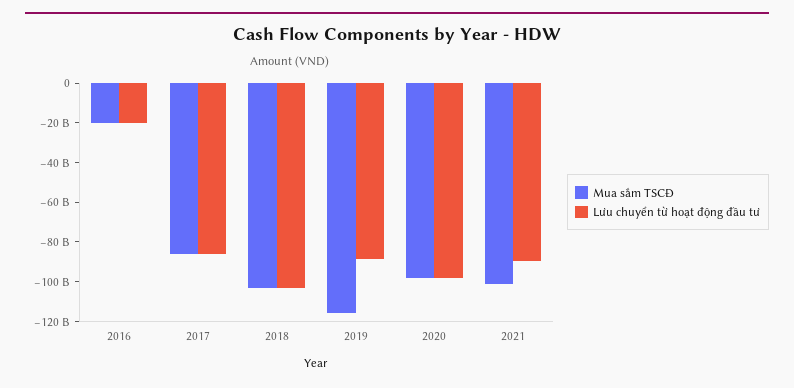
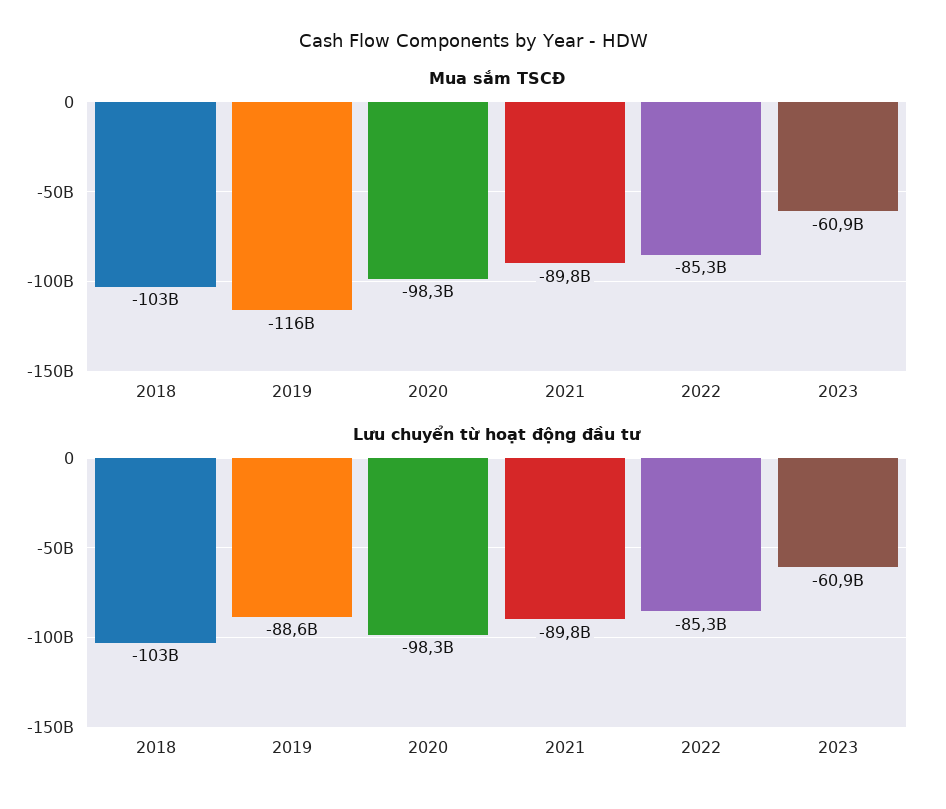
Mua sắm TSCĐ, 2016: -20000000000 -> none
Lưu chuyển từ hoạt động đầu tư, 2016: -20000000000 -> none
Mua sắm TSCĐ, 2017: -85000000000 -> none
Lưu chuyển từ hoạt động đầu tư, 2017: -85000000000 -> none
Mua sắm TSCĐ, 2021: -100000000000 -> -89800000000
Mua sắm TSCĐ, 2022: none -> -85300000000
Mua sắm TSCĐ, 2023: none -> -60900000000
Lưu chuyển từ hoạt động đầu tư, 2022: none -> -85300000000
Lưu chuyển từ hoạt động đầu tư, 2023: none -> -60900000000

